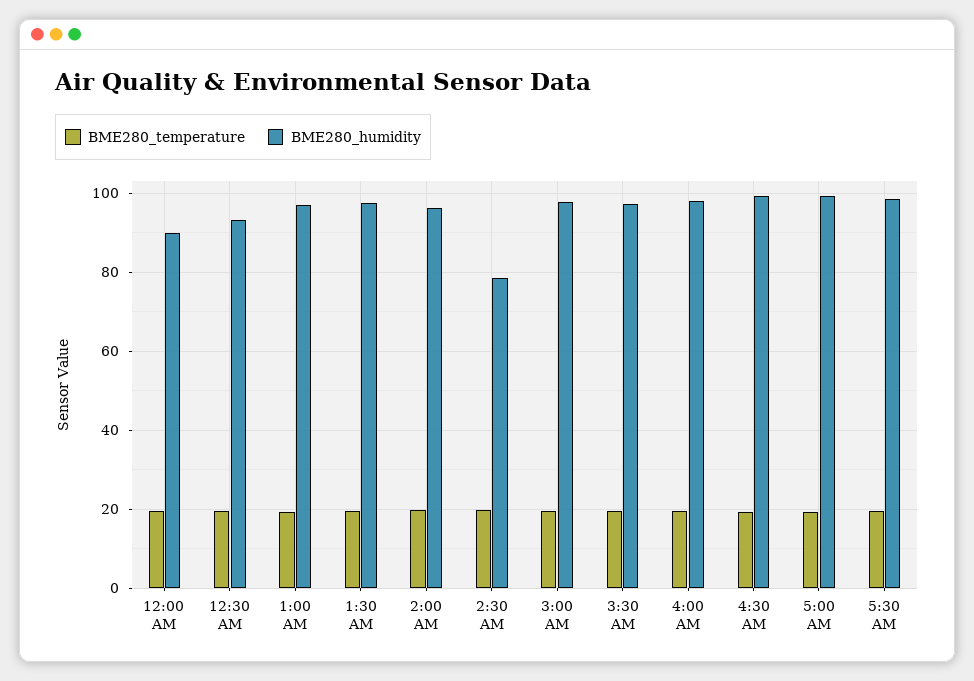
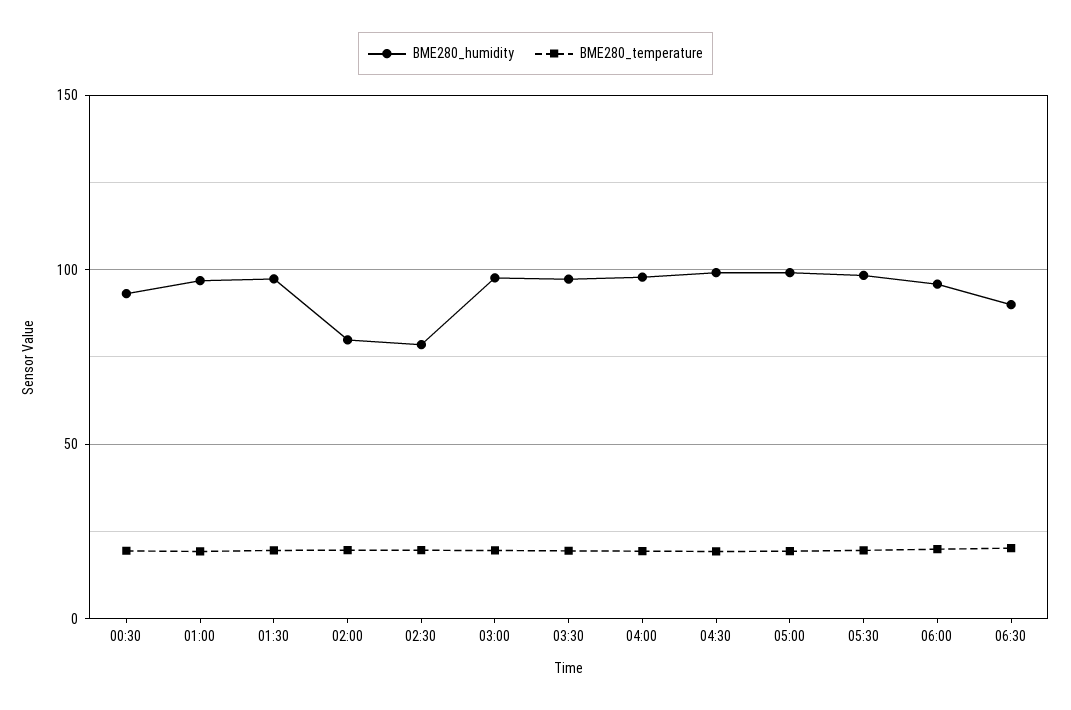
BME280_temperature, 12:00 AM: 20 -> none
BME280_humidity, 12:00 AM: 90 -> none
BME280_humidity, 2:00 AM: 96 -> 80
BME280_humidity, 06:00: none -> 95
BME280_temperature, 06:00: none -> 20
BME280_humidity, 06:30: none -> 90
BME280_temperature, 06:30: none -> 20

